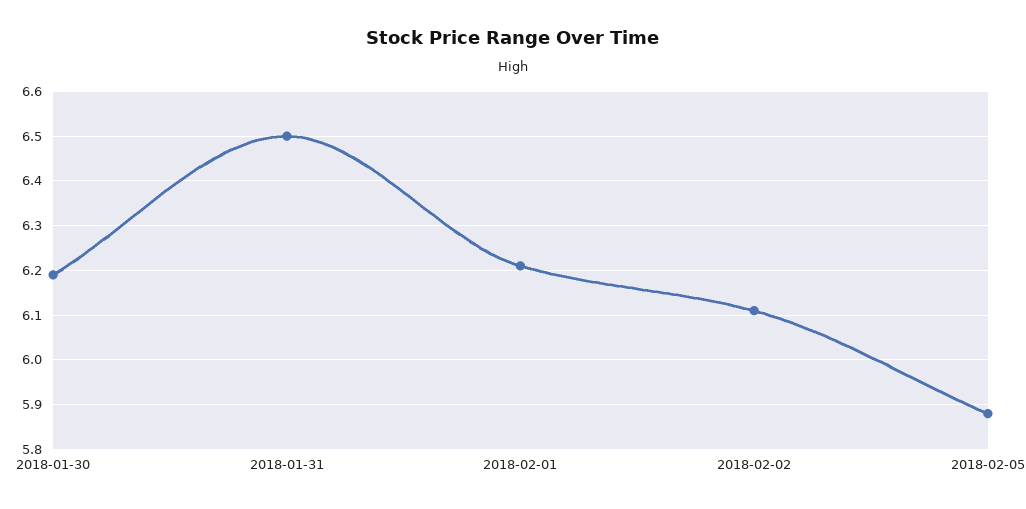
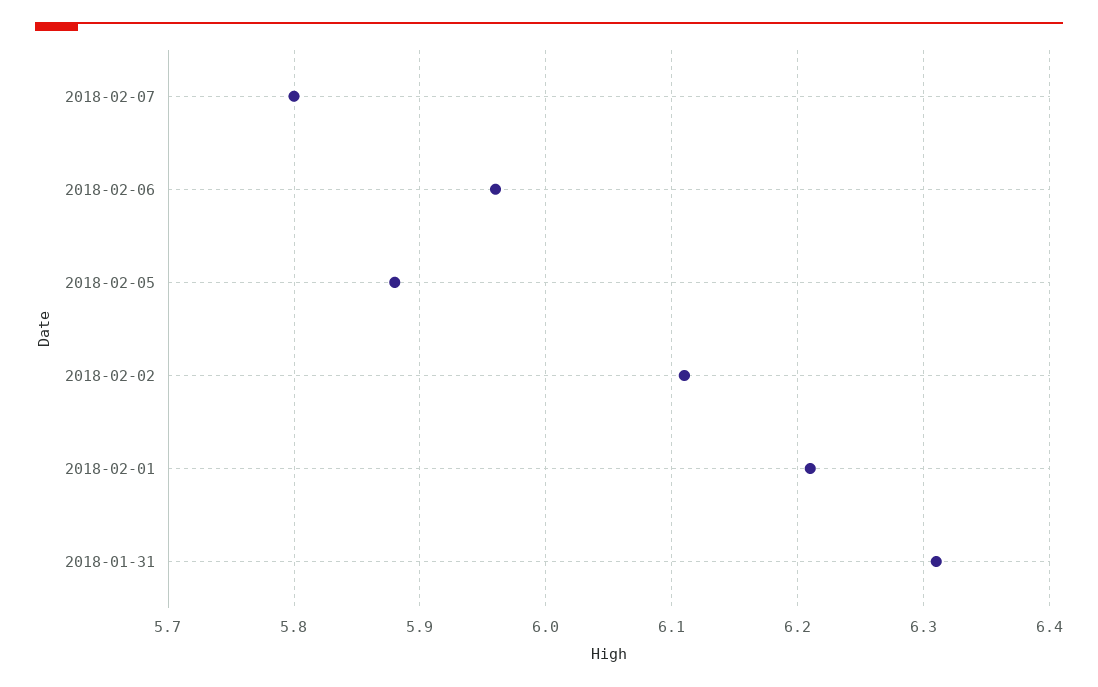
2018-01-30: 6.2 -> none
2018-01-31: 6.5 -> 6.31
2018-02-07: none -> 5.8
2018-02-06: none -> 5.96

